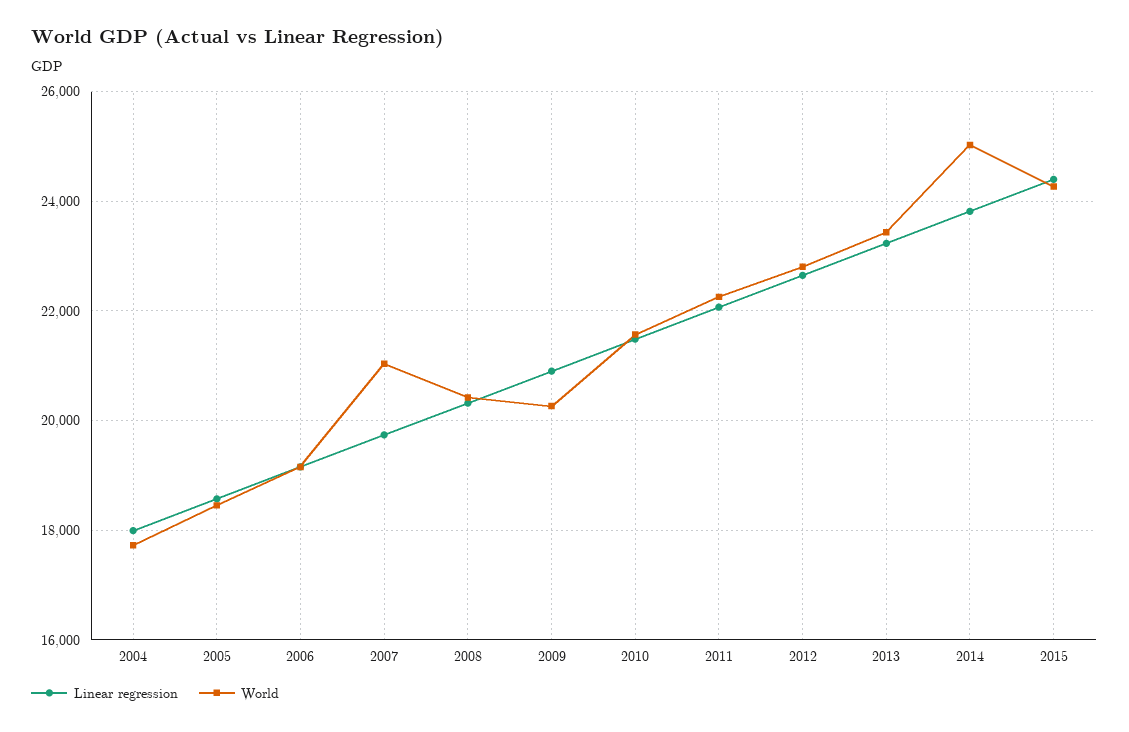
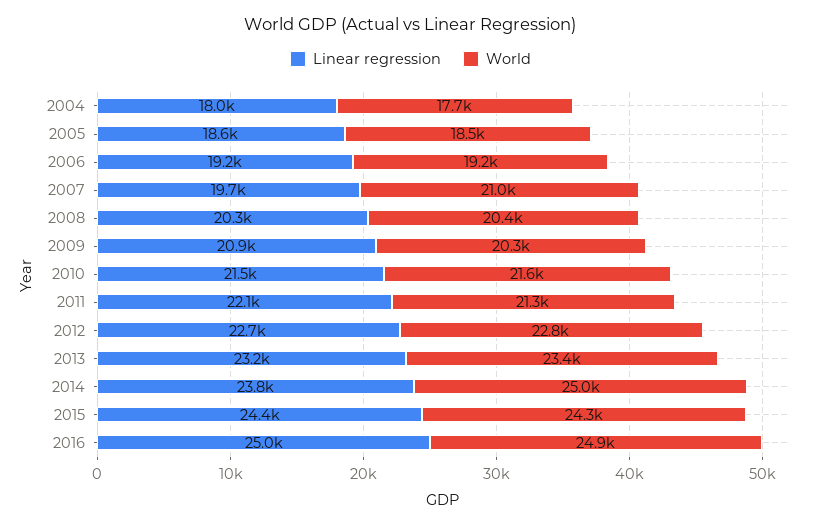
World, 2011: 22200 -> 21300
Linear regression, 2016: none -> 25000
World, 2016: none -> 24900

